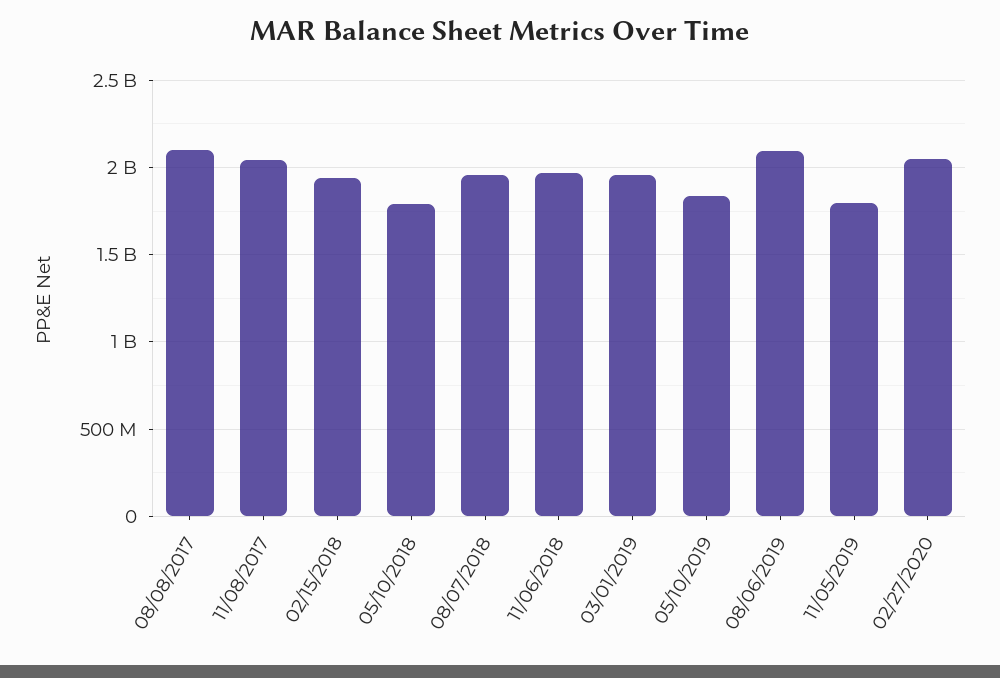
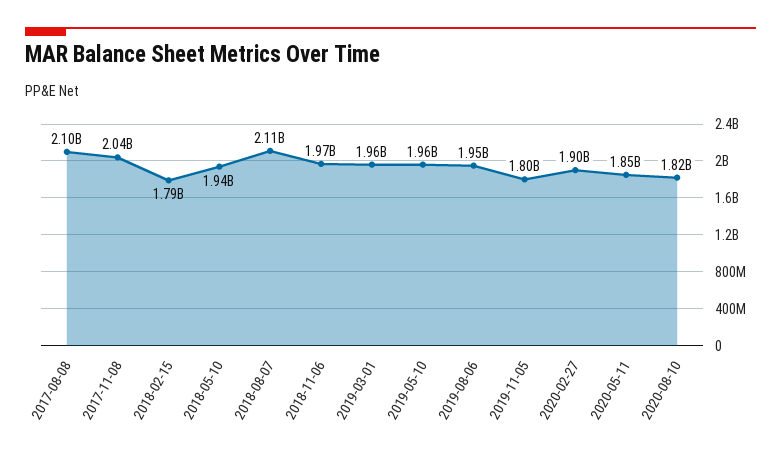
02/15/2018: 1950000000 -> 1790000000
05/10/2018: 1800000000 -> 1940000000
08/07/2018: 1950000000 -> 2110000000
05/10/2019: 1850000000 -> 1960000000
08/06/2019: 2100000000 -> 1950000000
02/27/2020: 2050000000 -> 1900000000
2020-05-11: none -> 1850000000
2020-08-10: none -> 1820000000

